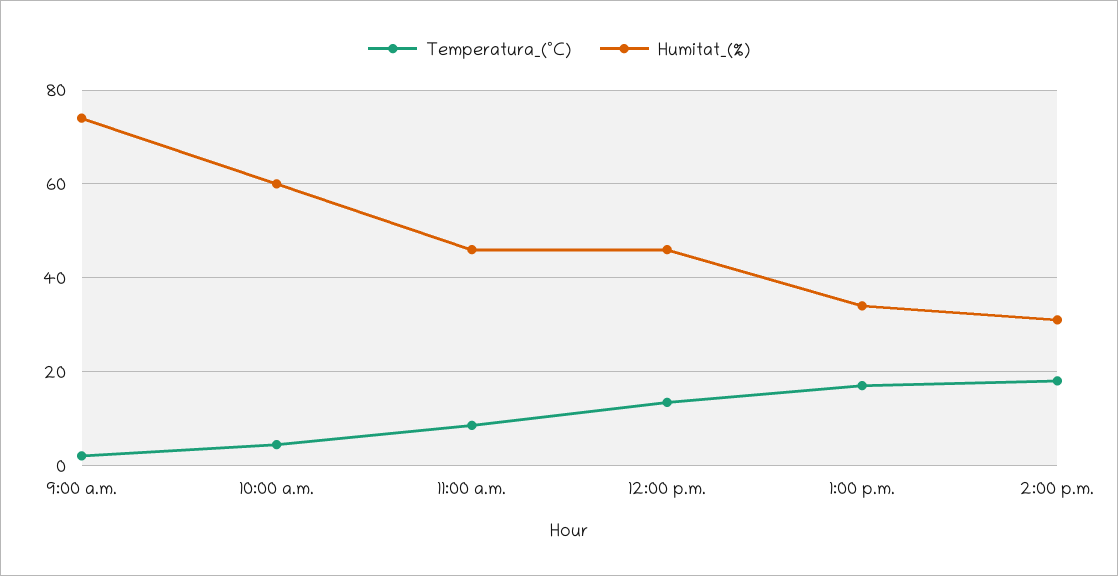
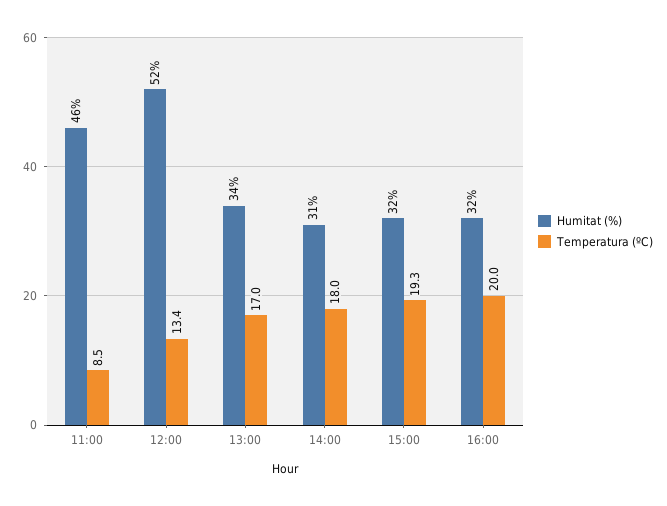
Temperatura_(ºC), 9:00 a.m.: 2 -> none
Humitat_(%), 9:00 a.m.: 74 -> none
Temperatura_(ºC), 10:00 a.m.: 4 -> none
Humitat_(%), 10:00 a.m.: 60 -> none
Humitat_(%), 12:00 p.m.: 46 -> 52
Humitat_(%), 15:00: none -> 32
Temperatura_(ºC), 15:00: none -> 19.3
Humitat_(%), 16:00: none -> 32
Temperatura_(ºC), 16:00: none -> 20

